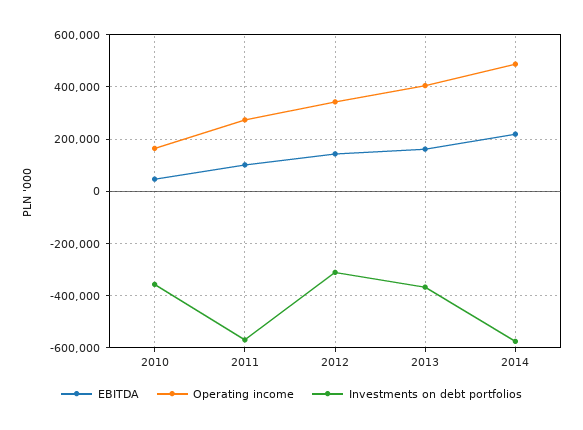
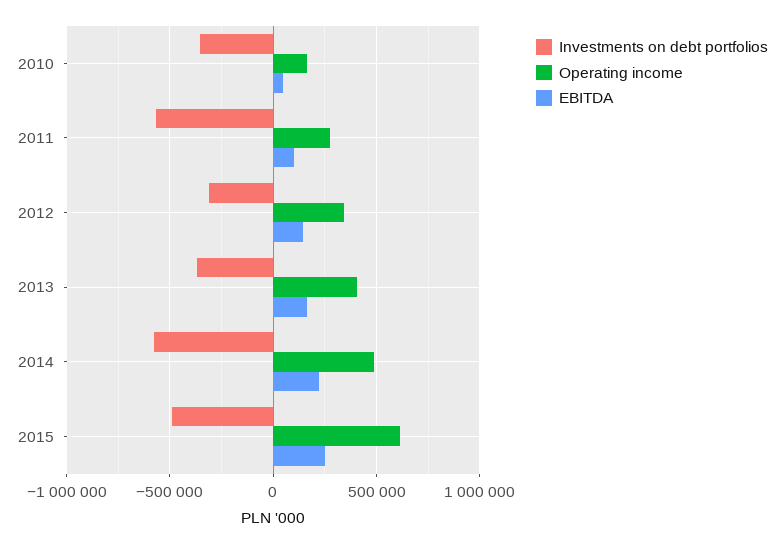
Investments on debt portfolios, 2015: none -> -500000
Operating income, 2015: none -> 600000
EBITDA, 2015: none -> 250000

